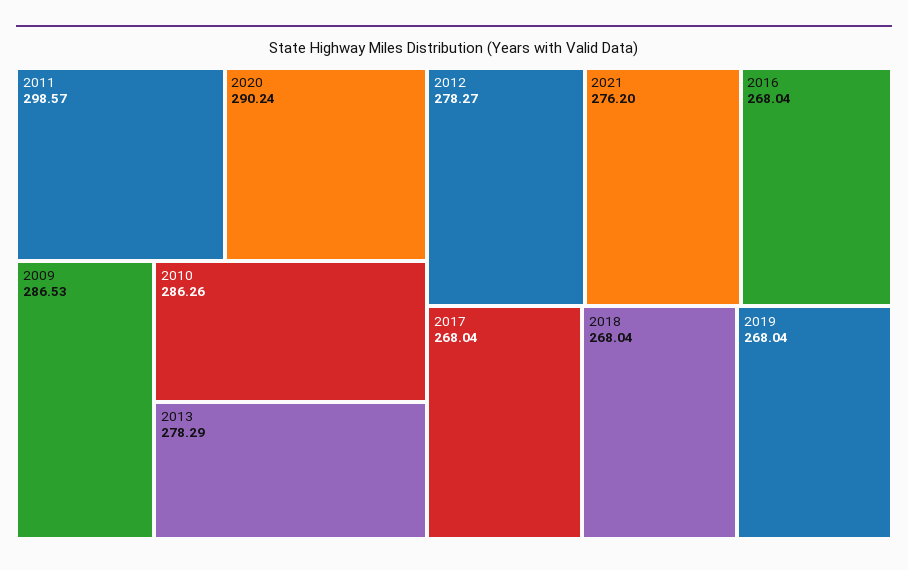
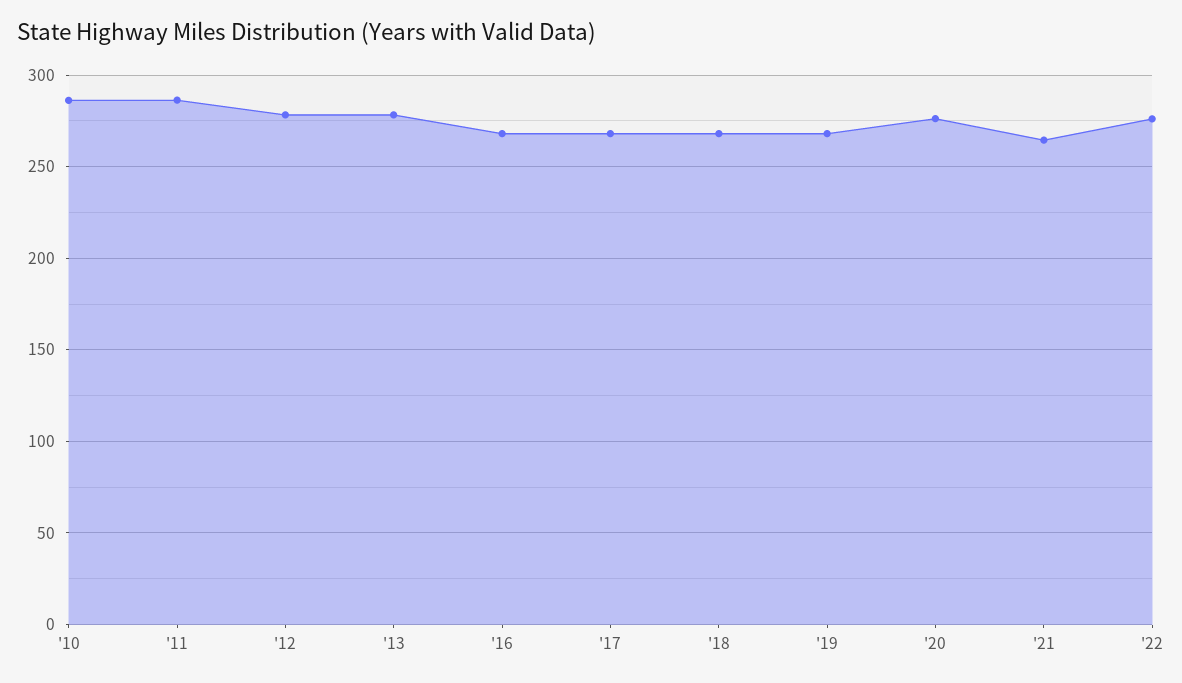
2011: 298.57 -> 285
2020: 290.24 -> 275
2009: 286.53 -> none
2021: 276.2 -> 265
'22: none -> 275

